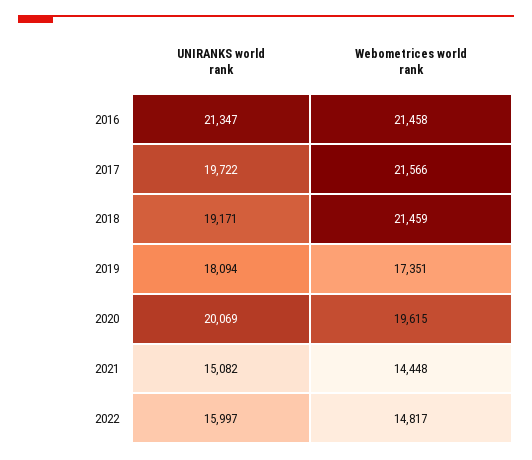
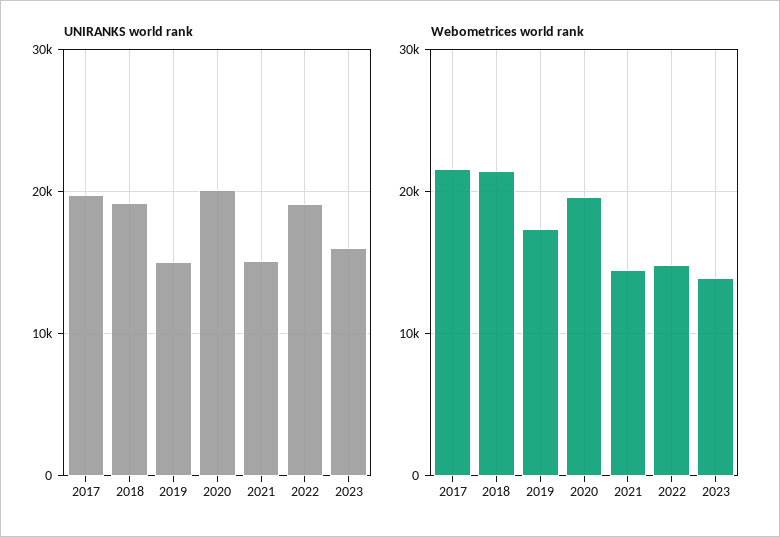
UNIRANKS world rank, 2016: 21347 -> none
Webometrices world rank, 2016: 21458 -> none
UNIRANKS world rank, 2019: 18094 -> 15000
UNIRANKS world rank, 2022: 15997 -> 19000
UNIRANKS world rank, 2023: none -> 16000
Webometrices world rank, 2023: none -> 14000

